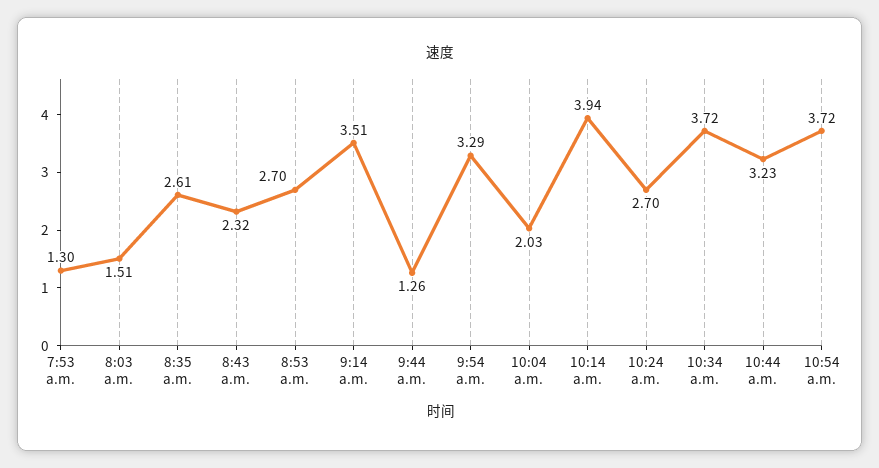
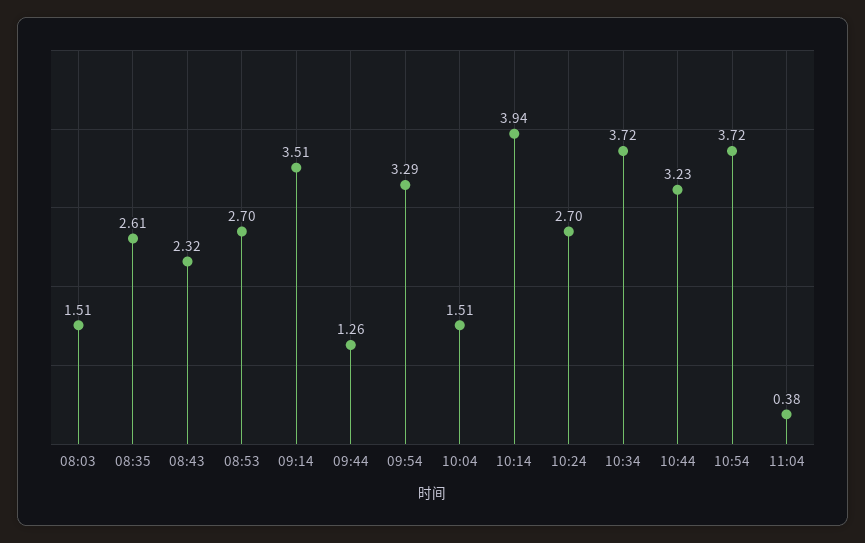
7:53 a.m.: 1.3 -> none
10:04 a.m.: 2.03 -> 1.51
11:04: none -> 0.38

